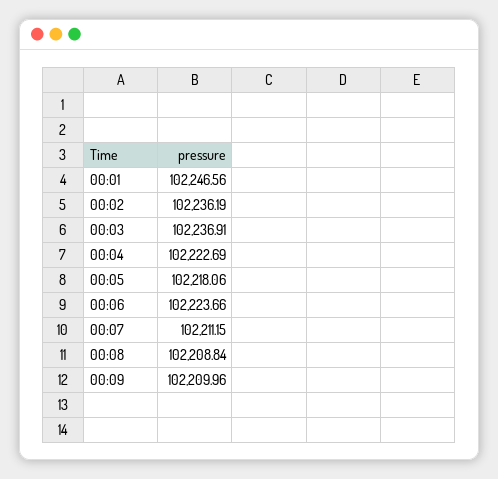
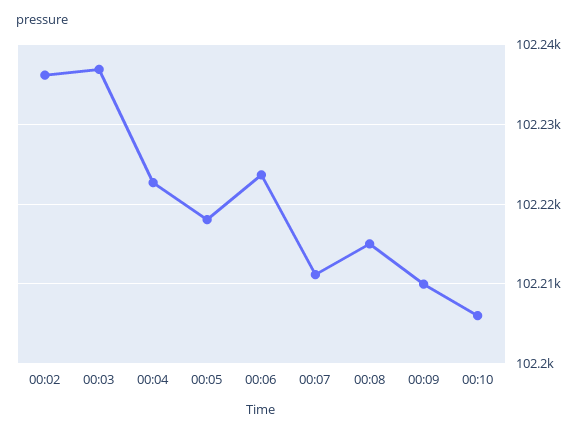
00:01: 102246.56 -> none
00:08: 102208.84 -> 102215
00:10: none -> 102206

